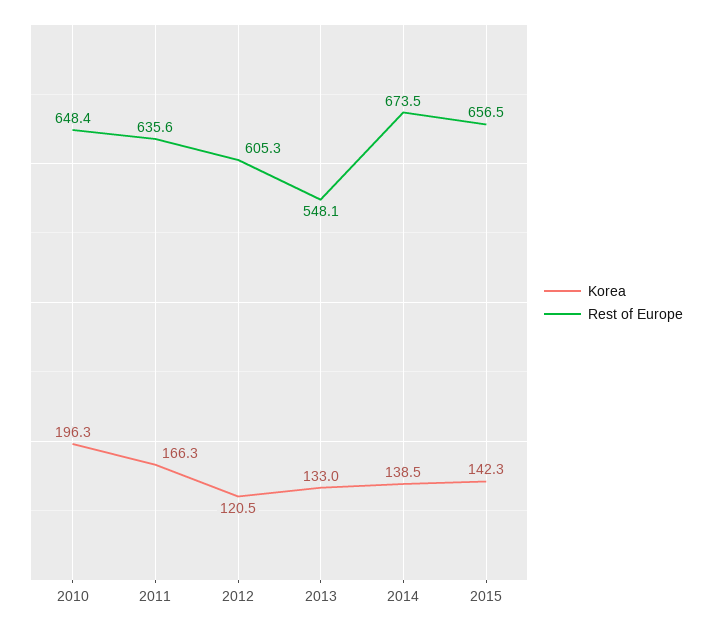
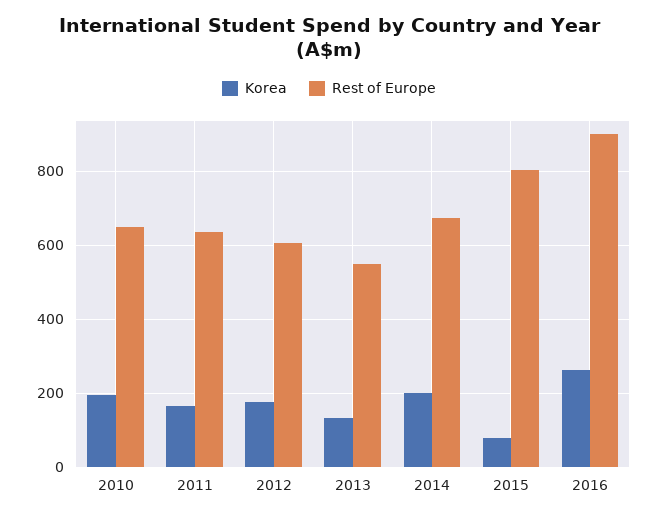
Korea, 2012: 120.5 -> 180
Korea, 2014: 138.5 -> 200
Korea, 2015: 142.3 -> 80
Rest of Europe, 2015: 656.5 -> 800
Korea, 2016: none -> 260
Rest of Europe, 2016: none -> 900

